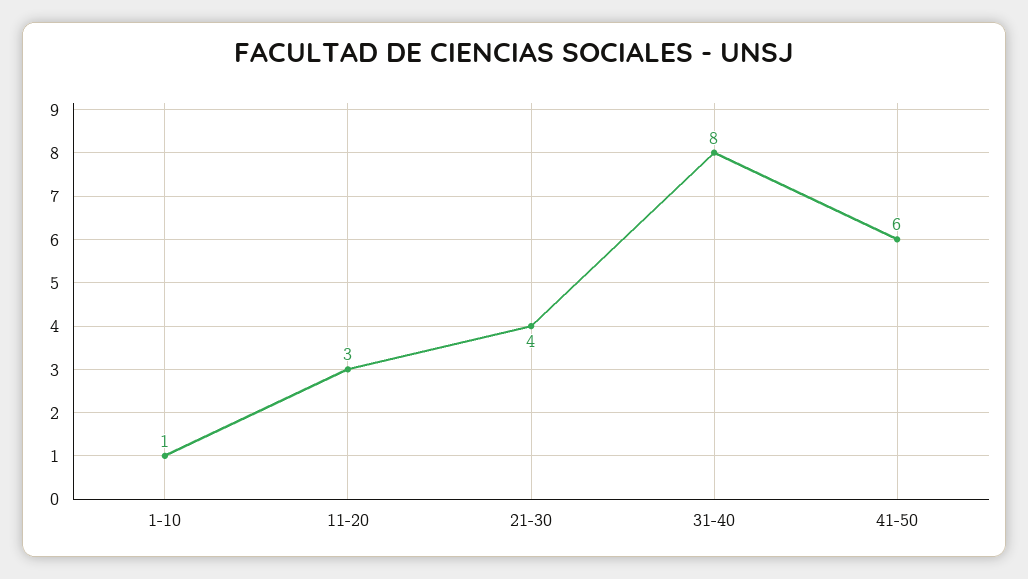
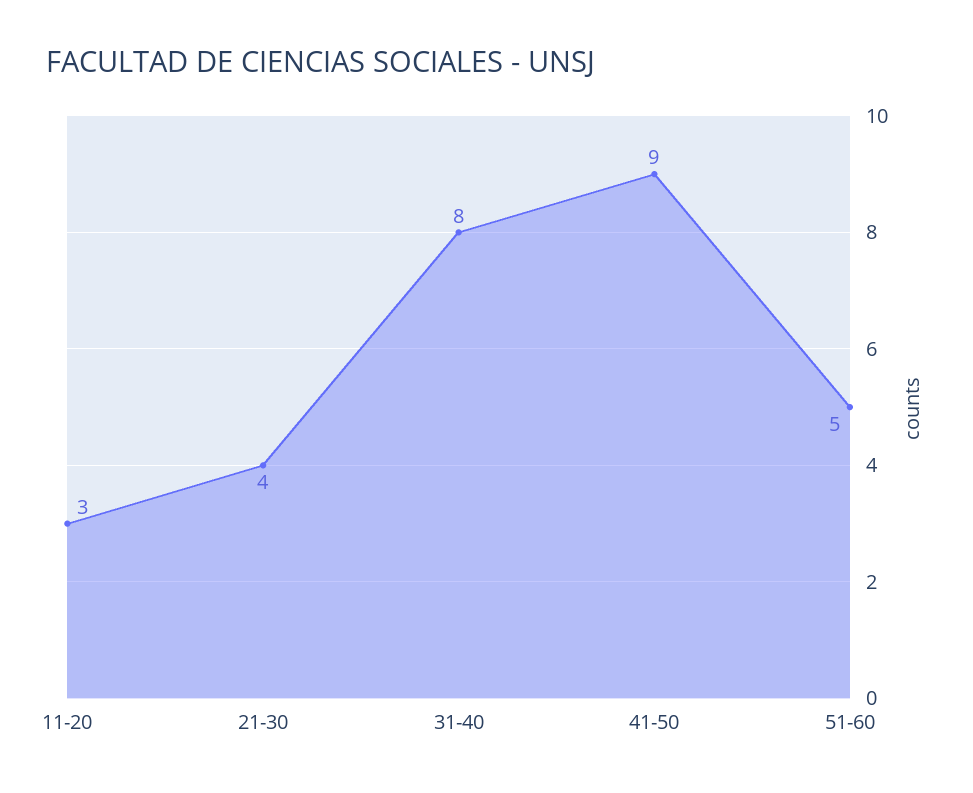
1-10: 1 -> none
41-50: 6 -> 9
51-60: none -> 5

